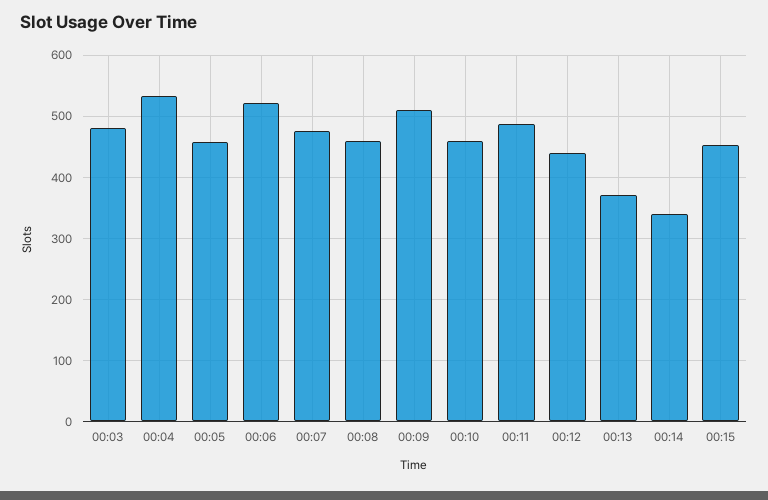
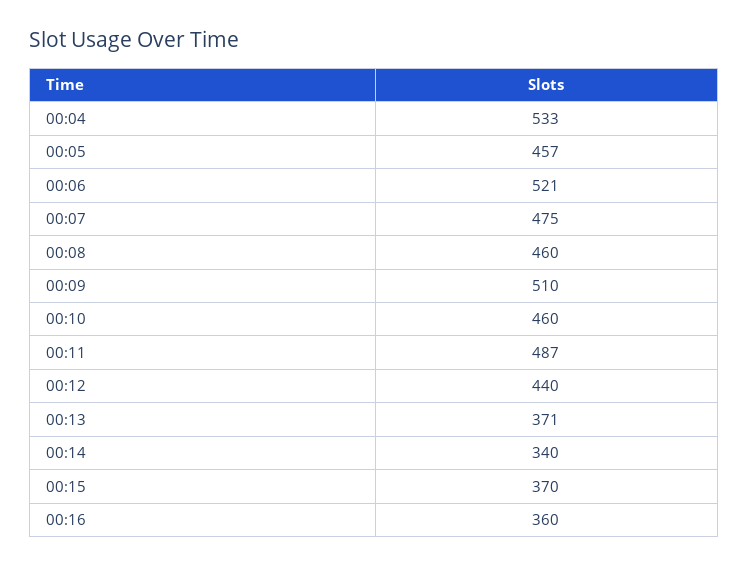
00:03: 480 -> none
00:15: 450 -> 370
00:16: none -> 360

